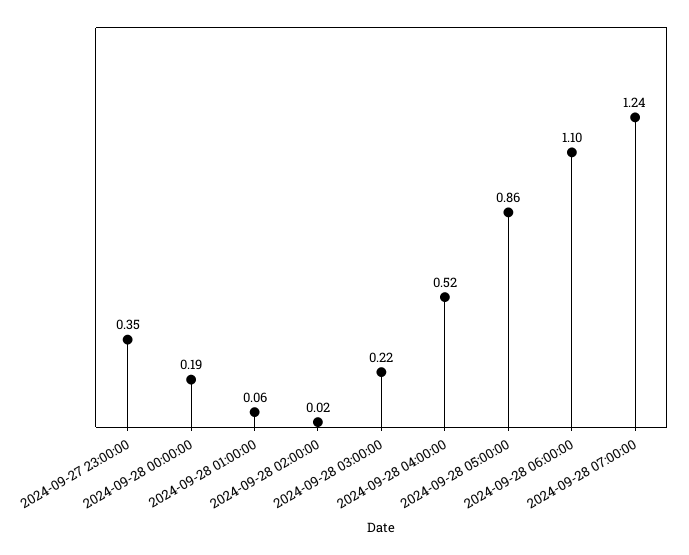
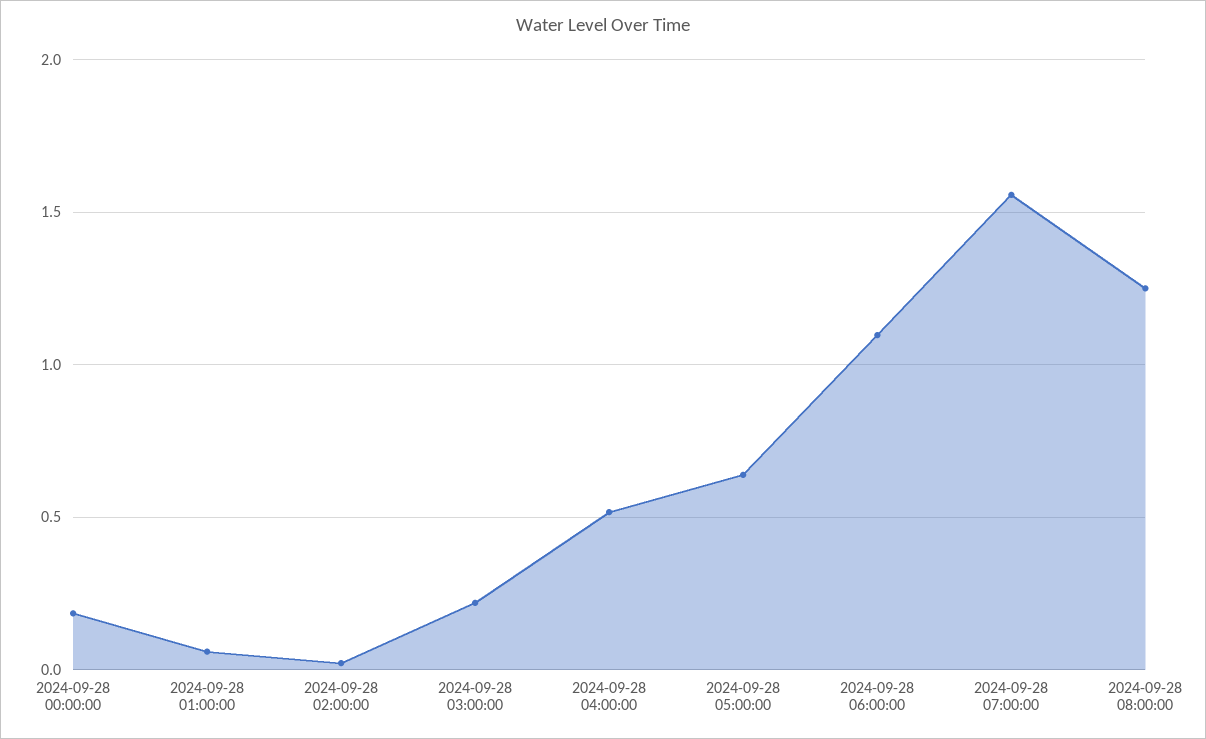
2024-09-27 23:00:00: 0.35 -> none
2024-09-28 05:00:00: 0.86 -> 0.65
2024-09-28 07:00:00: 1.24 -> 1.55
2024-09-28 08:00:00: none -> 1.25

